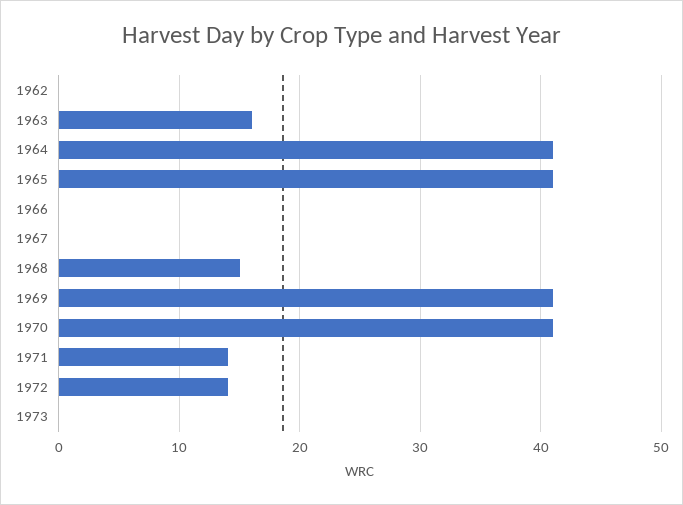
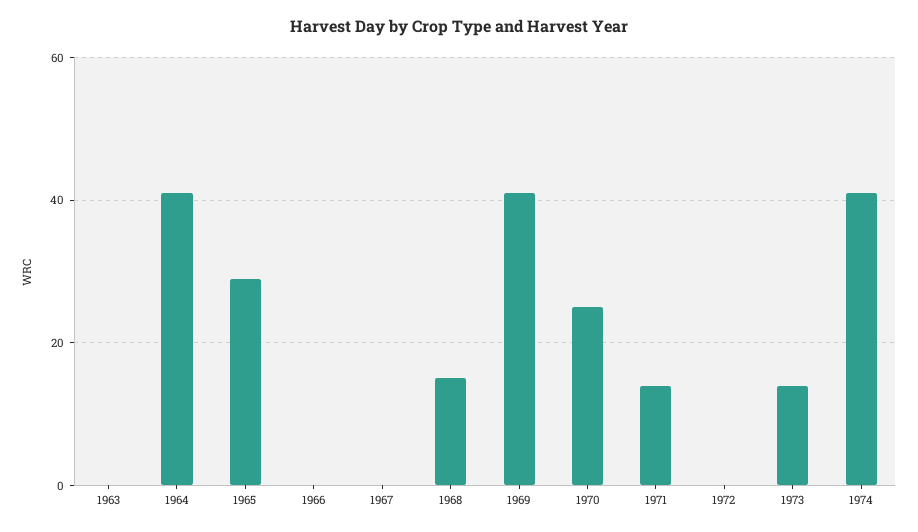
1962: 0 -> none
1963: 16 -> 0
1965: 41 -> 30
1970: 41 -> 25
1972: 14 -> 0
1973: 0 -> 15
1974: none -> 40

